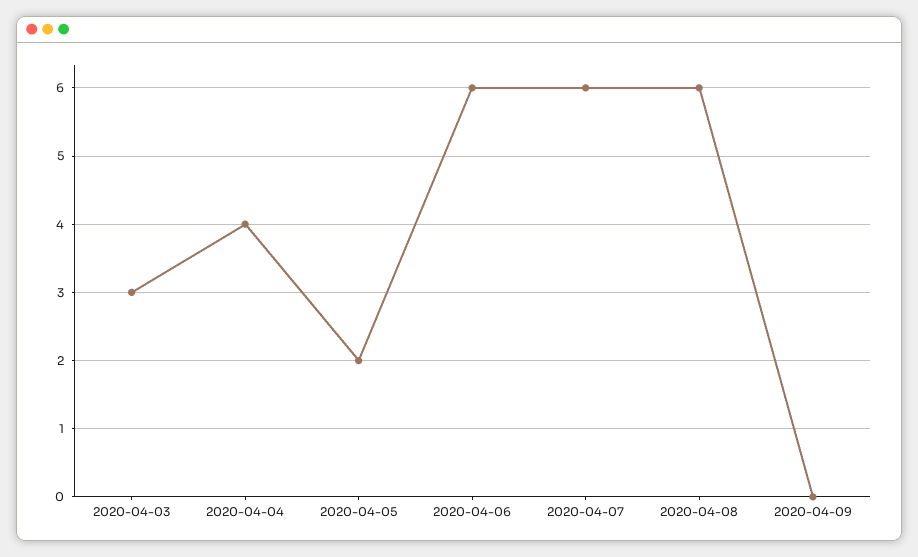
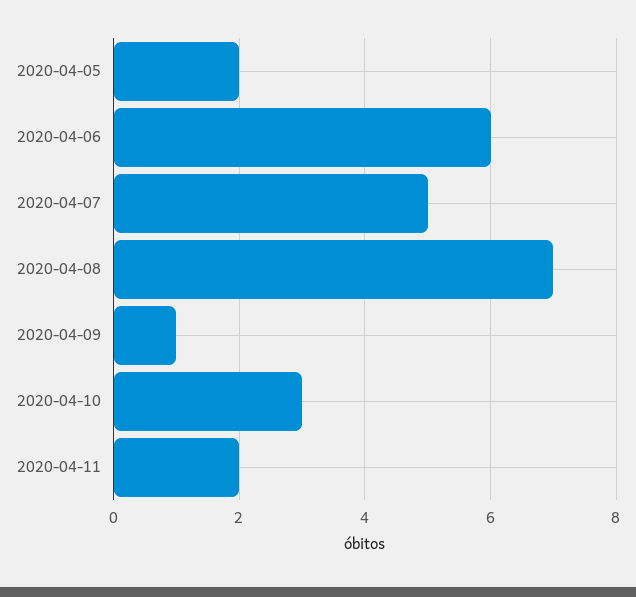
2020-04-03: 3 -> none
2020-04-04: 4 -> none
2020-04-07: 6 -> 5
2020-04-08: 6 -> 7
2020-04-09: 0 -> 1
2020-04-10: none -> 3
2020-04-11: none -> 2

